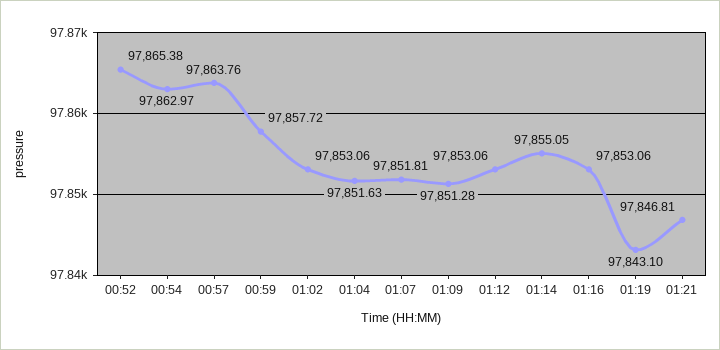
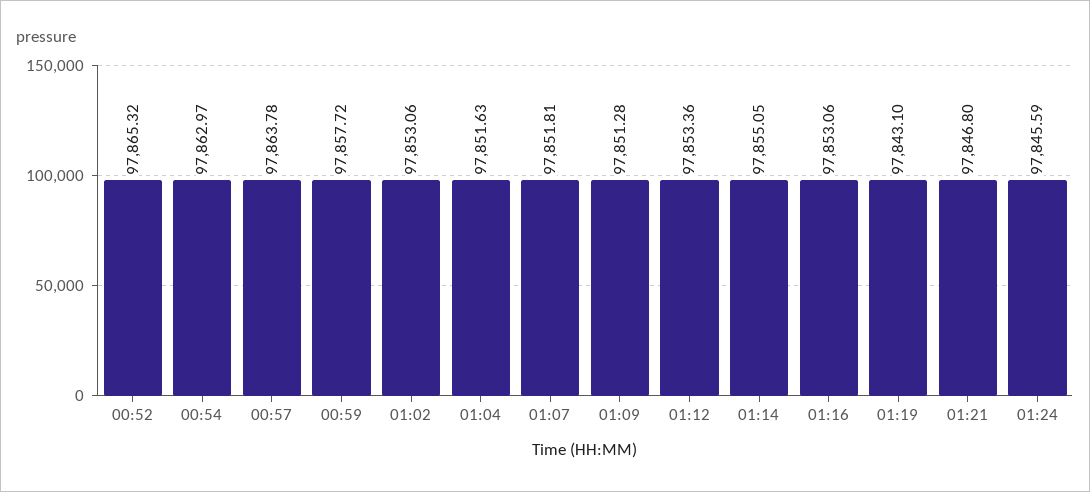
00:52: 97865.38 -> 97865.32
00:57: 97863.76 -> 97863.78
01:12: 97853.06 -> 97853.36
01:21: 97846.81 -> 97846.8
01:24: none -> 97845.59

